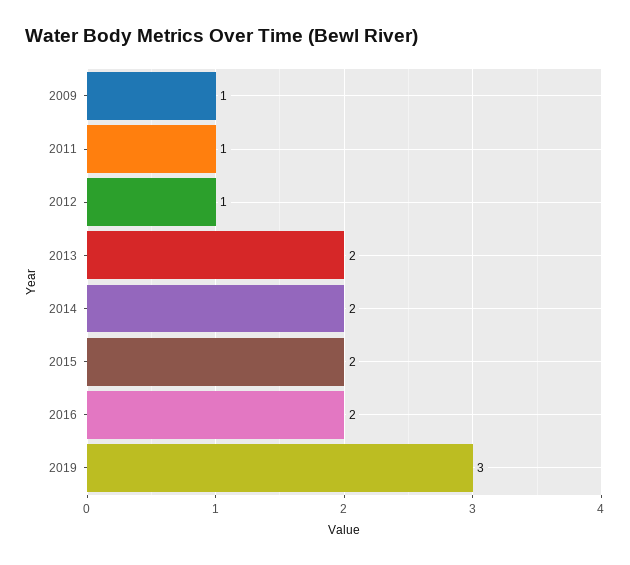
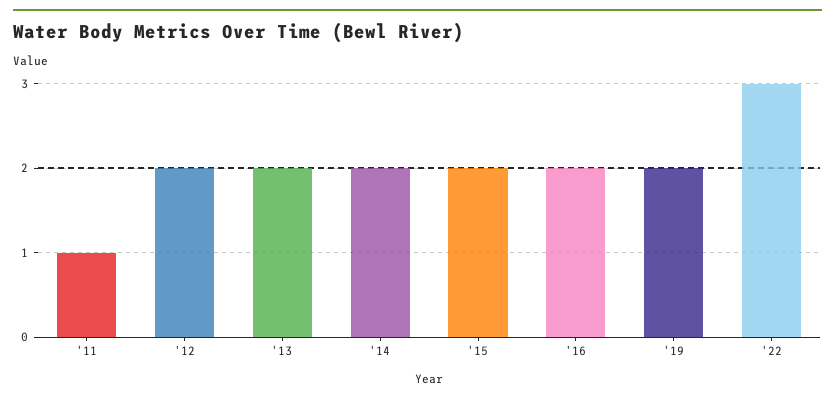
2009: 1 -> none
2012: 1 -> 2
2019: 3 -> 2
'22: none -> 3

